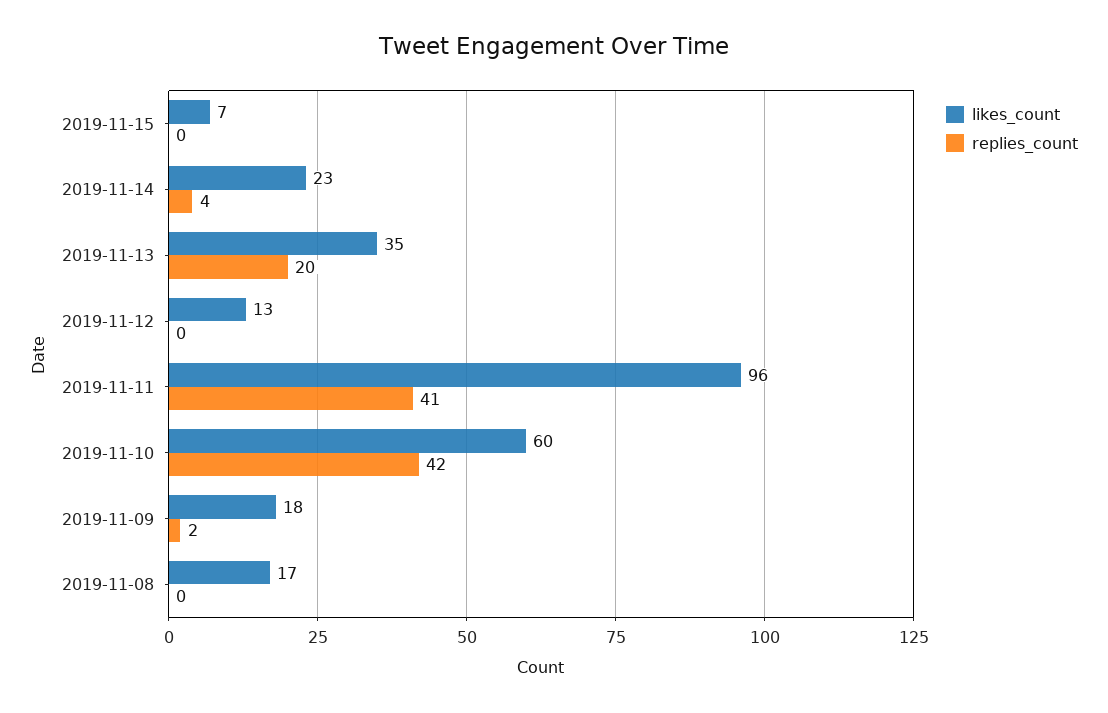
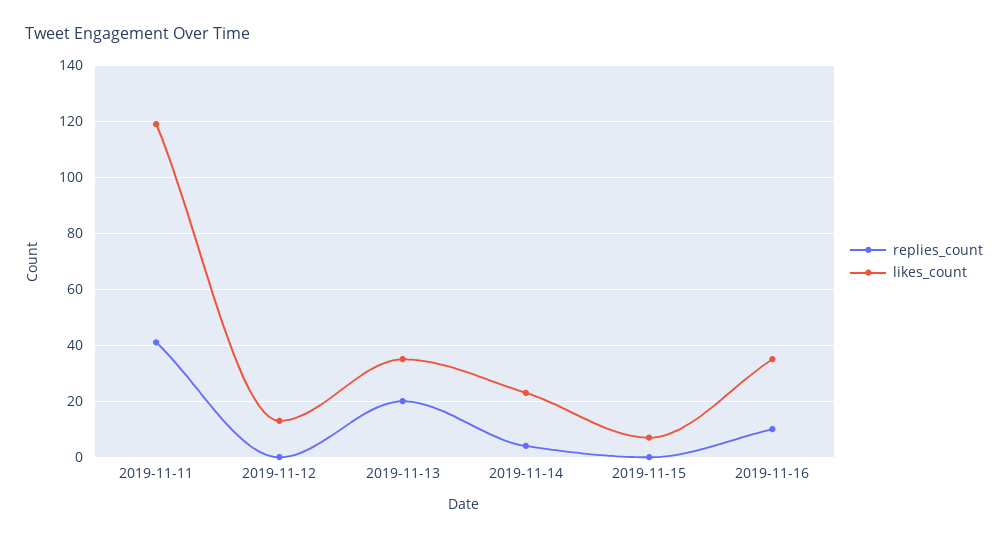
likes_count, 2019-11-11: 96 -> 120
likes_count, 2019-11-10: 60 -> none
replies_count, 2019-11-10: 42 -> none
likes_count, 2019-11-09: 18 -> none
replies_count, 2019-11-09: 2 -> none
likes_count, 2019-11-08: 17 -> none
replies_count, 2019-11-08: 0 -> none
replies_count, 2019-11-16: none -> 10
likes_count, 2019-11-16: none -> 35

